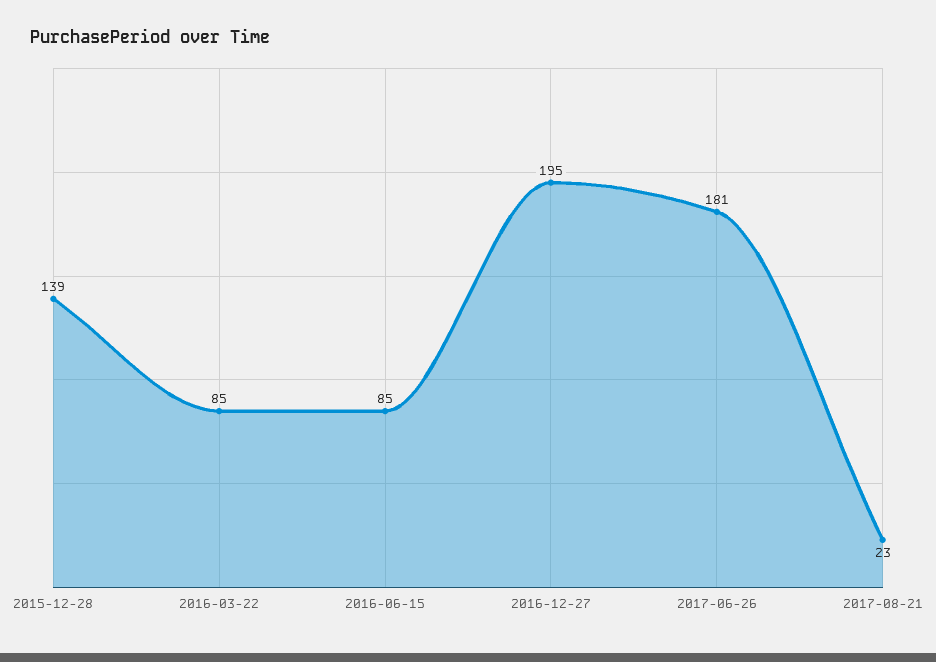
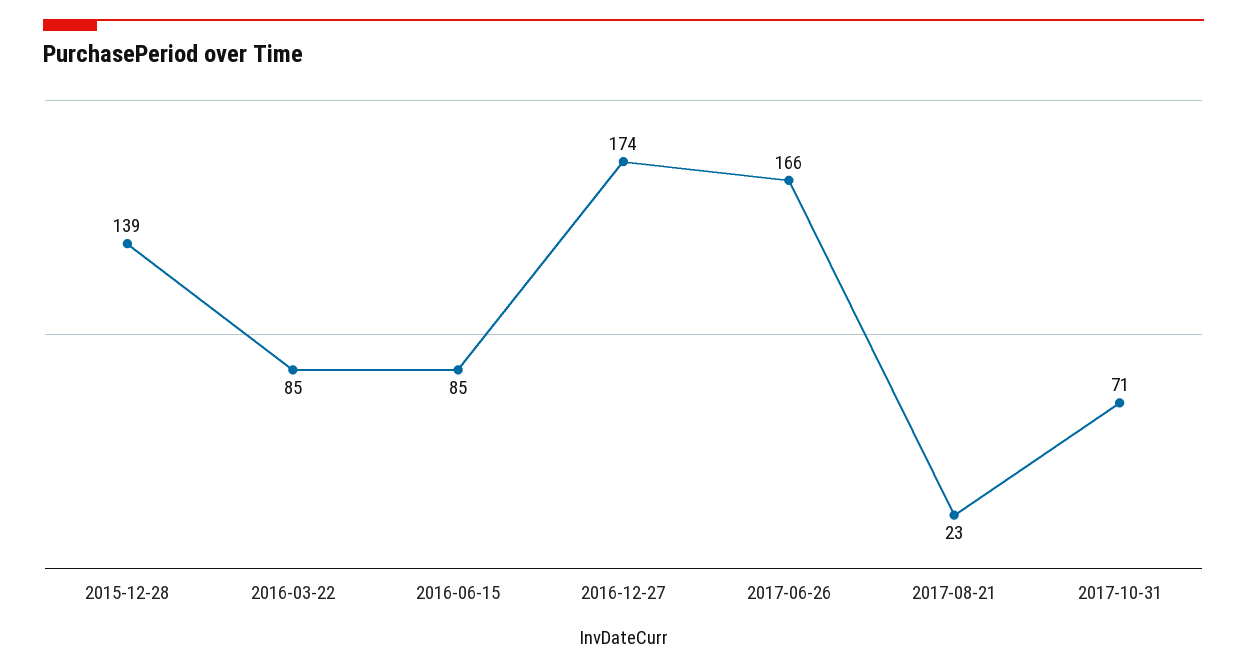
2016-12-27: 195 -> 174
2017-06-26: 181 -> 166
2017-10-31: none -> 71

